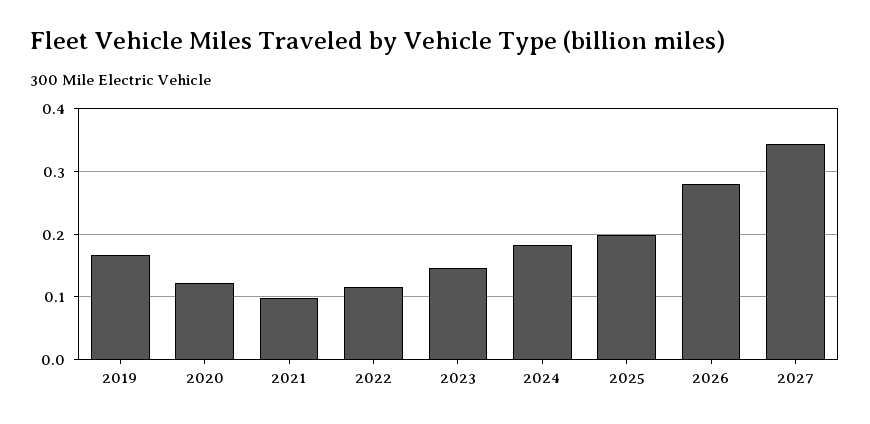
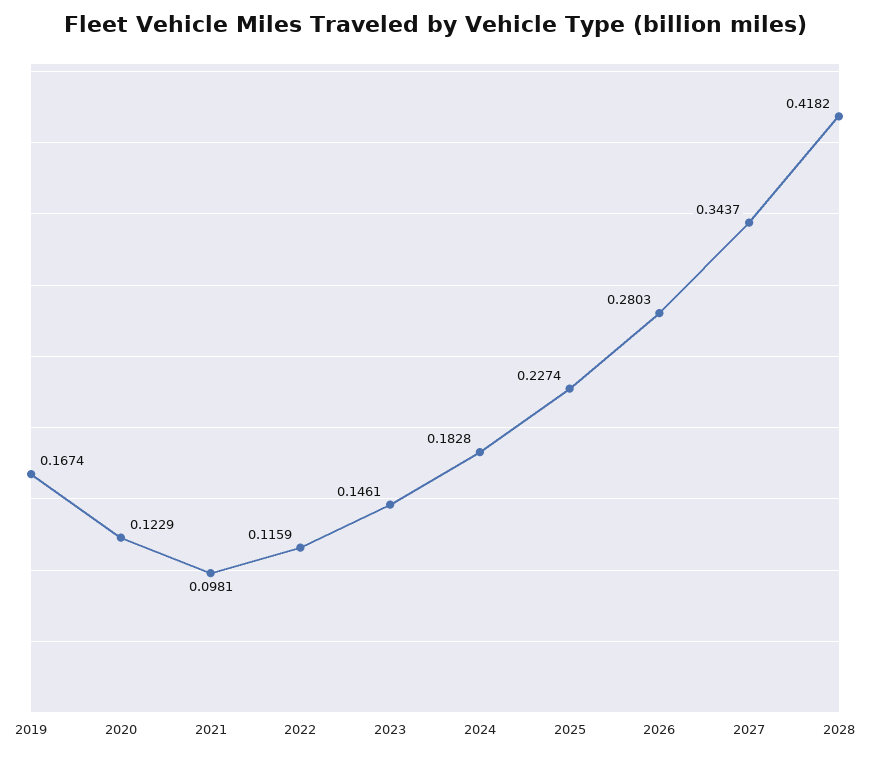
2025: 0.2 -> 0.2274
2028: none -> 0.4182

